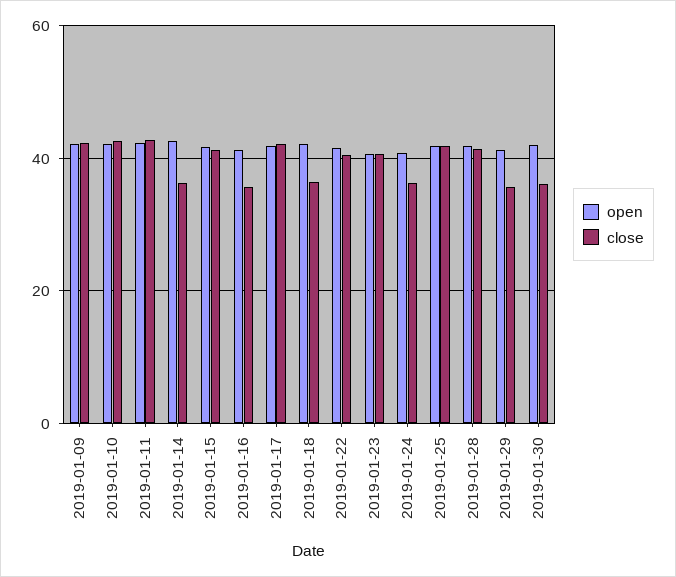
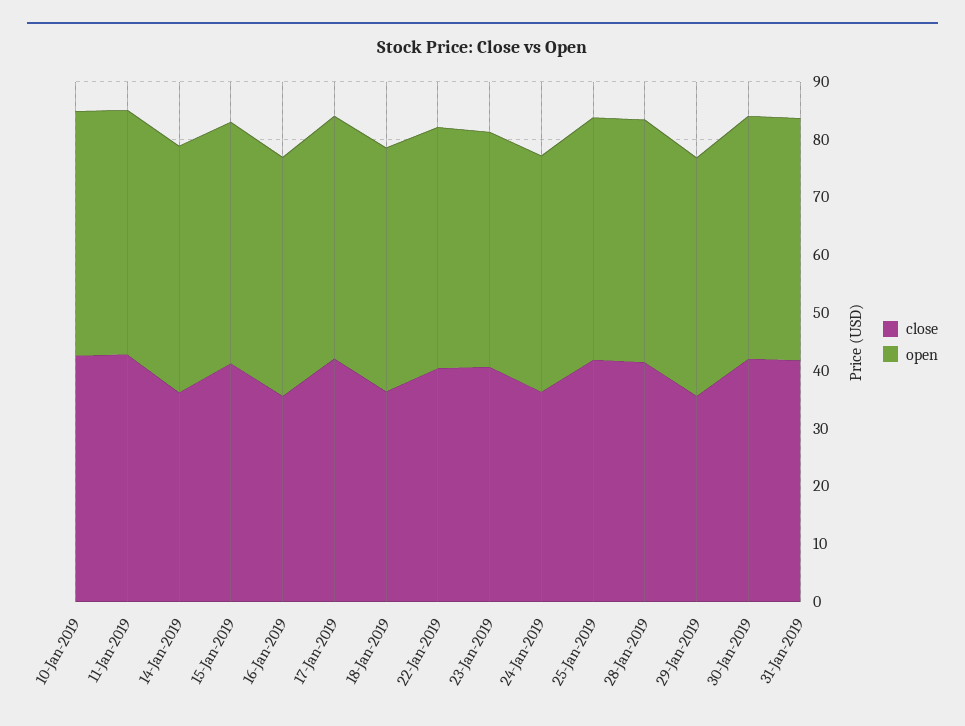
open, 2019-01-09: 42 -> none
close, 2019-01-09: 42 -> none
close, 2019-01-30: 36 -> 42
close, 31-Jan-2019: none -> 42
open, 31-Jan-2019: none -> 42

